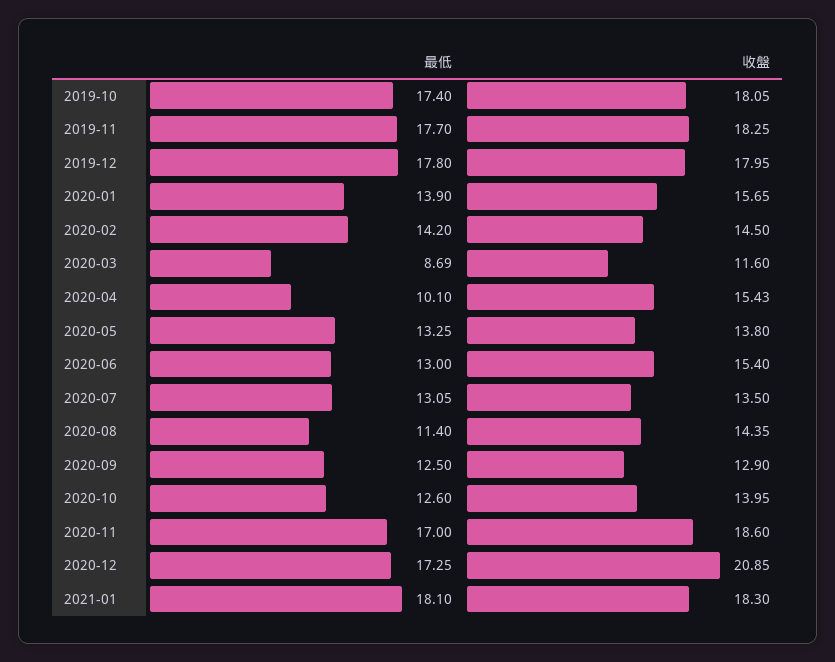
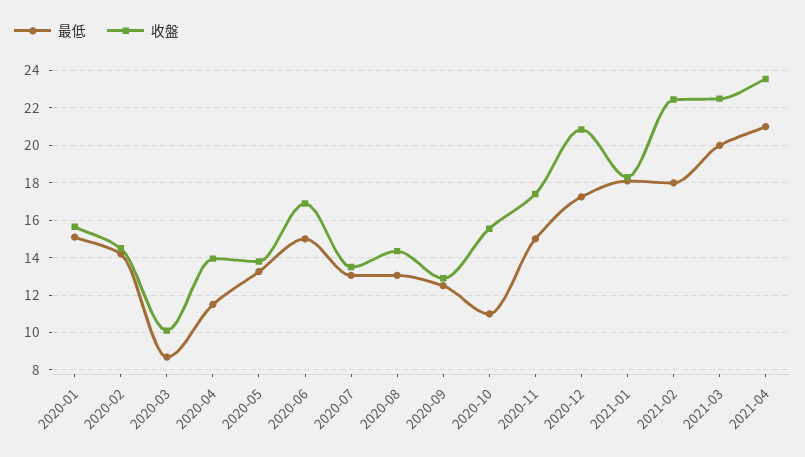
最低, 2019-10: 17.4 -> none
收盤, 2019-10: 18.05 -> none
最低, 2019-11: 17.7 -> none
收盤, 2019-11: 18.25 -> none
最低, 2019-12: 17.8 -> none
收盤, 2019-12: 17.95 -> none
最低, 2020-01: 13.9 -> 15
收盤, 2020-03: 11.6 -> 10
最低, 2020-04: 10.1 -> 11.5
收盤, 2020-04: 15.43 -> 14
最低, 2020-06: 13 -> 15
收盤, 2020-06: 15.4 -> 17
最低, 2020-08: 11.4 -> 13
最低, 2020-10: 12.6 -> 11
收盤, 2020-10: 13.95 -> 15.5
最低, 2020-11: 17 -> 15
收盤, 2020-11: 18.6 -> 17.5
最低, 2021-02: none -> 18
收盤, 2021-02: none -> 22.5
最低, 2021-03: none -> 20
收盤, 2021-03: none -> 22.5
最低, 2021-04: none -> 21
收盤, 2021-04: none -> 23.5

